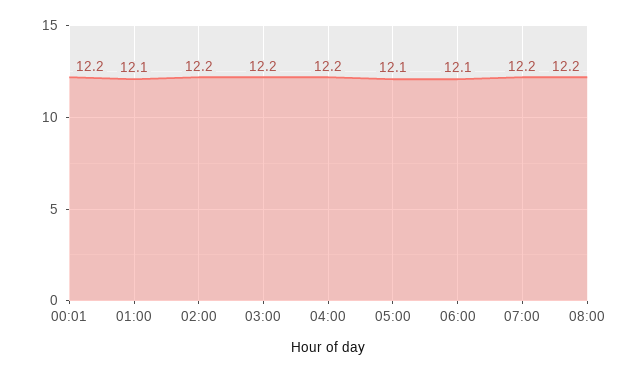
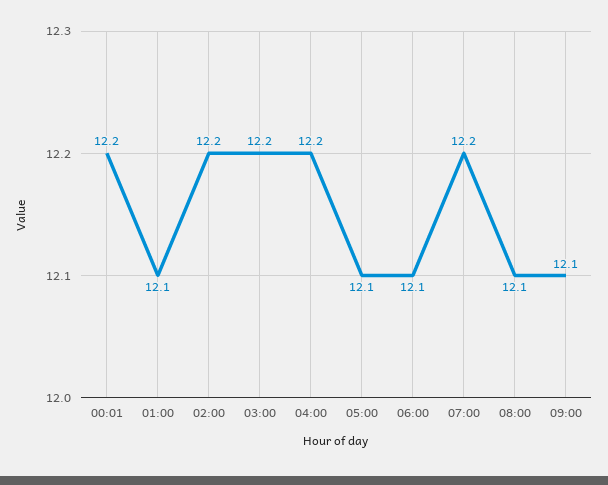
08:00: 12.2 -> 12.1
09:00: none -> 12.1

